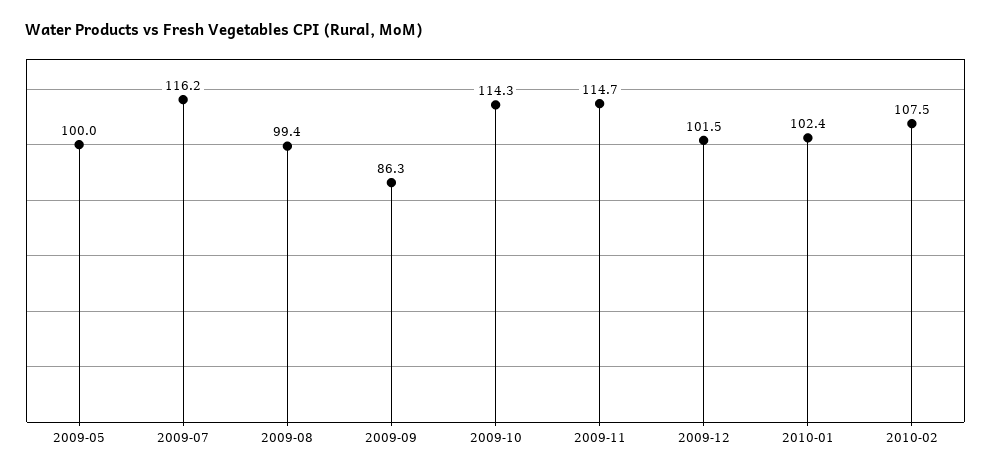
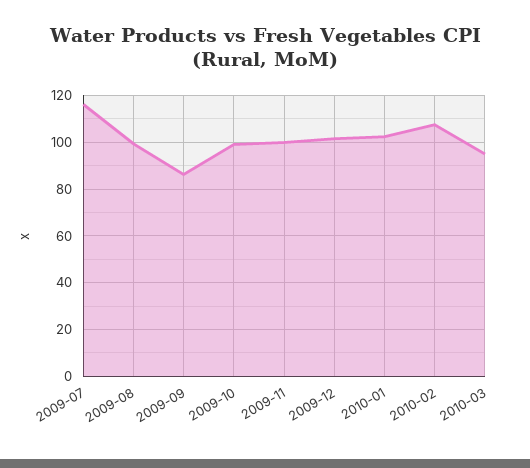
2009-05: 100 -> none
2009-10: 114.3 -> 100
2009-11: 114.7 -> 100
2010-03: none -> 95

